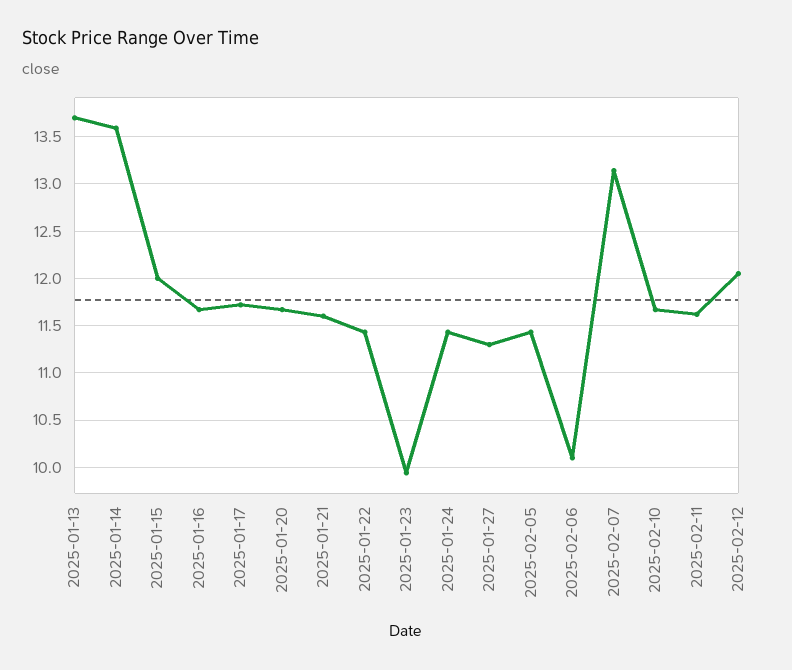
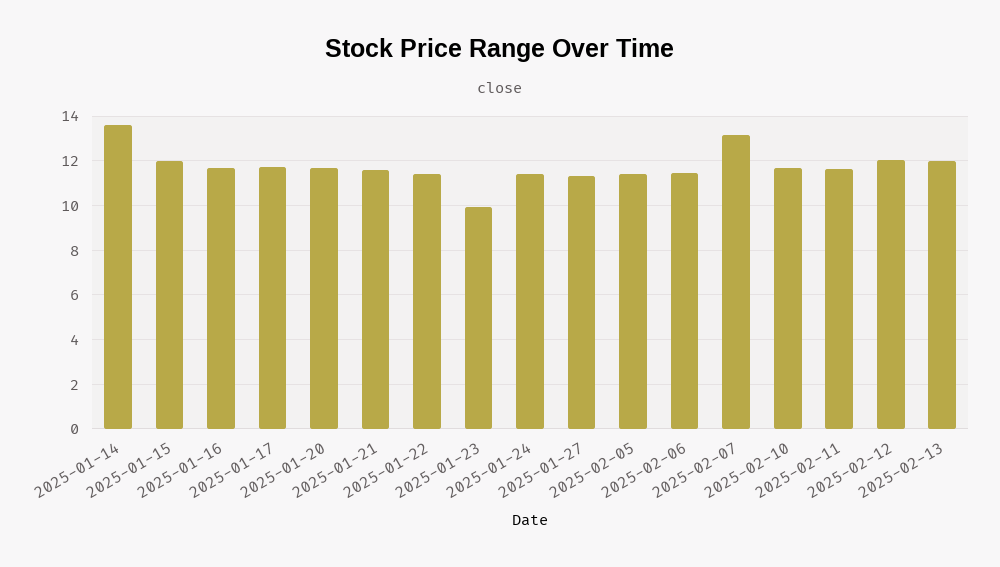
2025-01-13: 13.7 -> none
2025-02-06: 10.1 -> 11.5
2025-02-13: none -> 12

